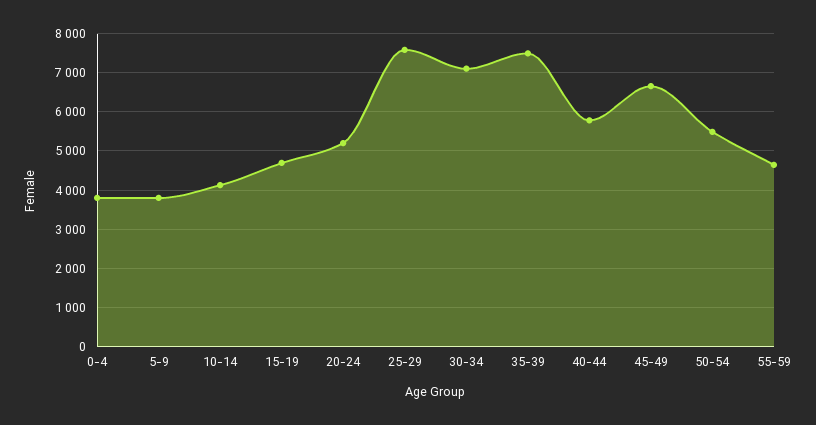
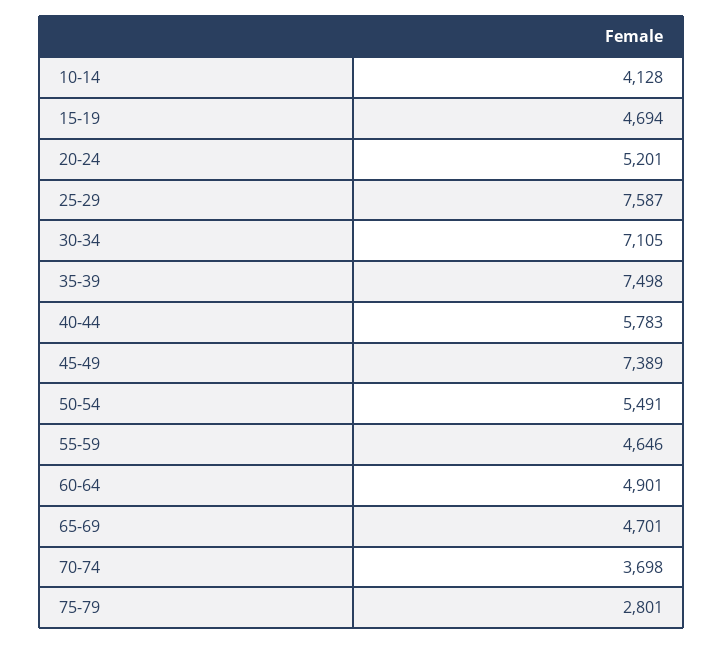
0-4: 3800 -> none
5-9: 3800 -> none
45-49: 6600 -> 7389
60-64: none -> 4901
65-69: none -> 4701
70-74: none -> 3698
75-79: none -> 2801

